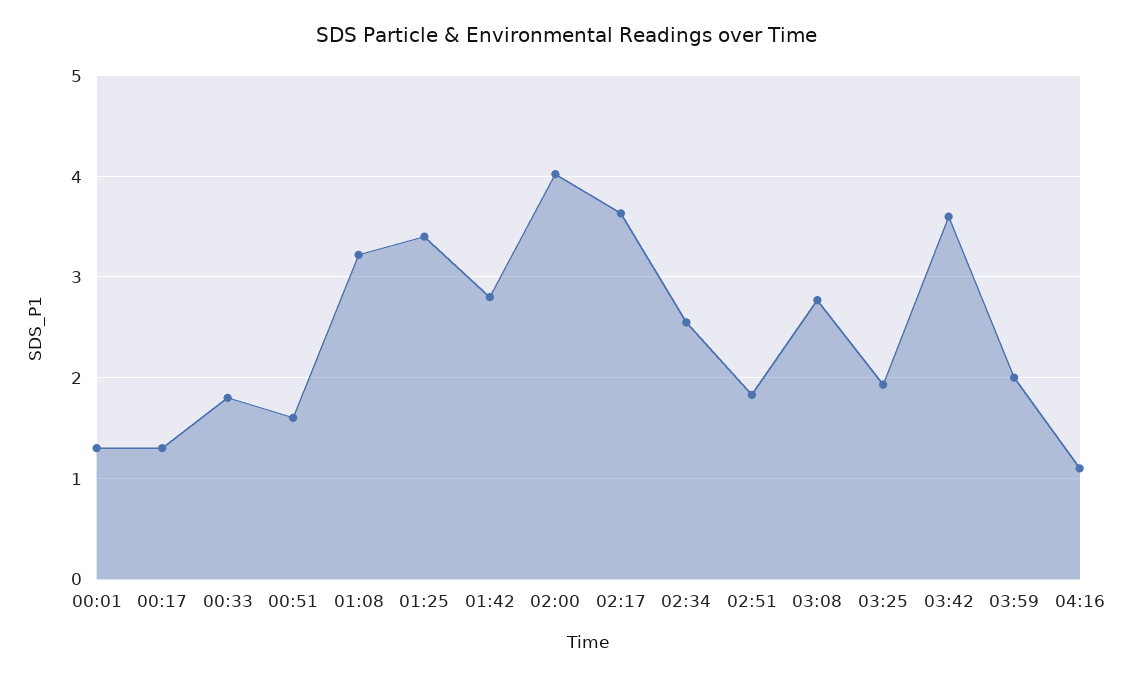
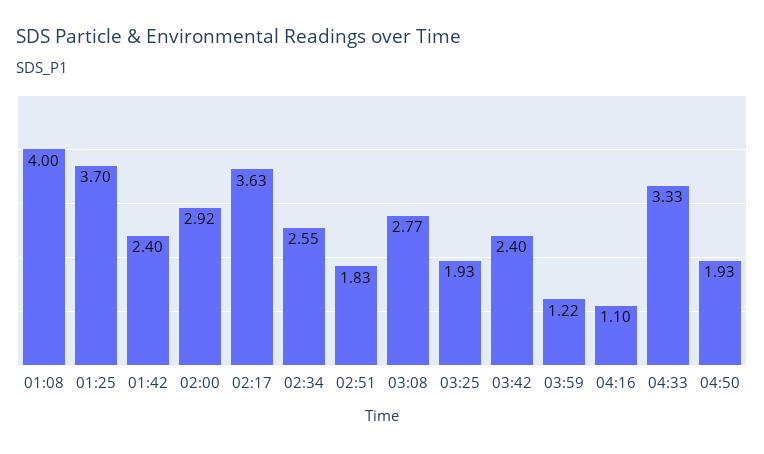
00:01: 1.3 -> none
00:17: 1.3 -> none
00:33: 1.8 -> none
00:51: 1.6 -> none
01:08: 3.2 -> 4
01:25: 3.4 -> 3.7
01:42: 2.8 -> 2.4
02:00: 4 -> 2.92
03:42: 3.6 -> 2.4
03:59: 2 -> 1.22
04:33: none -> 3.33
04:50: none -> 1.93

